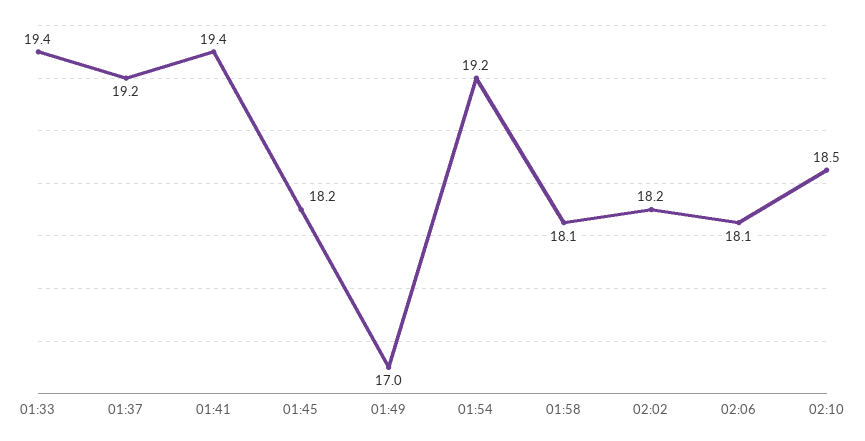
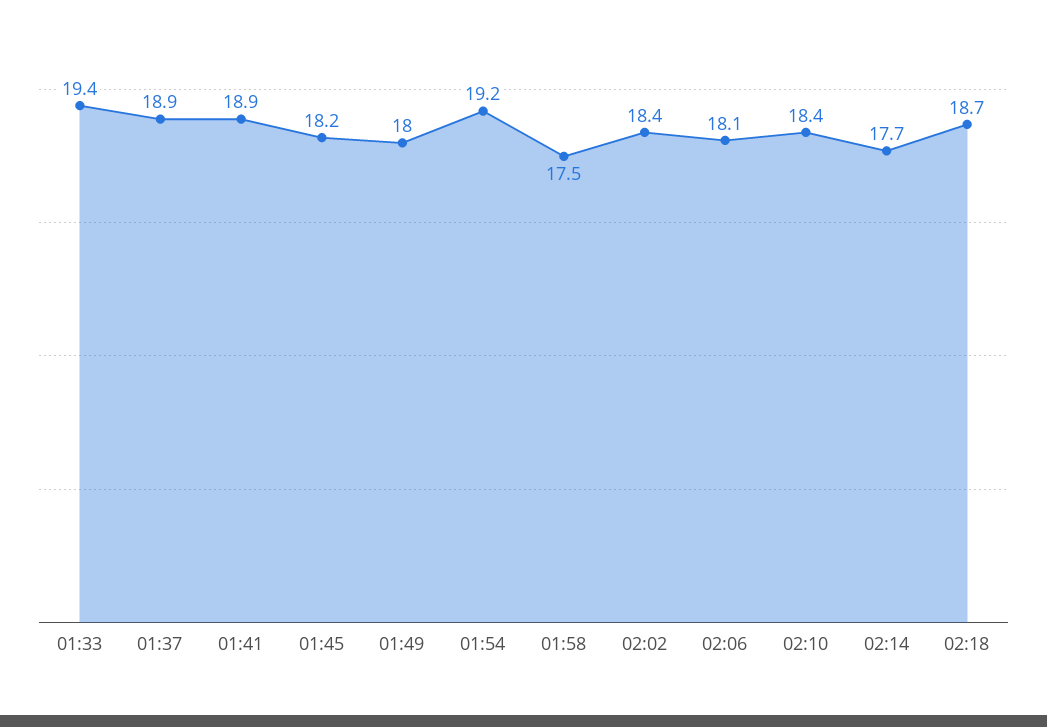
01:37: 19.2 -> 18.9
01:41: 19.4 -> 18.9
01:49: 17 -> 18
01:58: 18.1 -> 17.5
02:02: 18.2 -> 18.4
02:10: 18.5 -> 18.4
02:14: none -> 17.7
02:18: none -> 18.7

